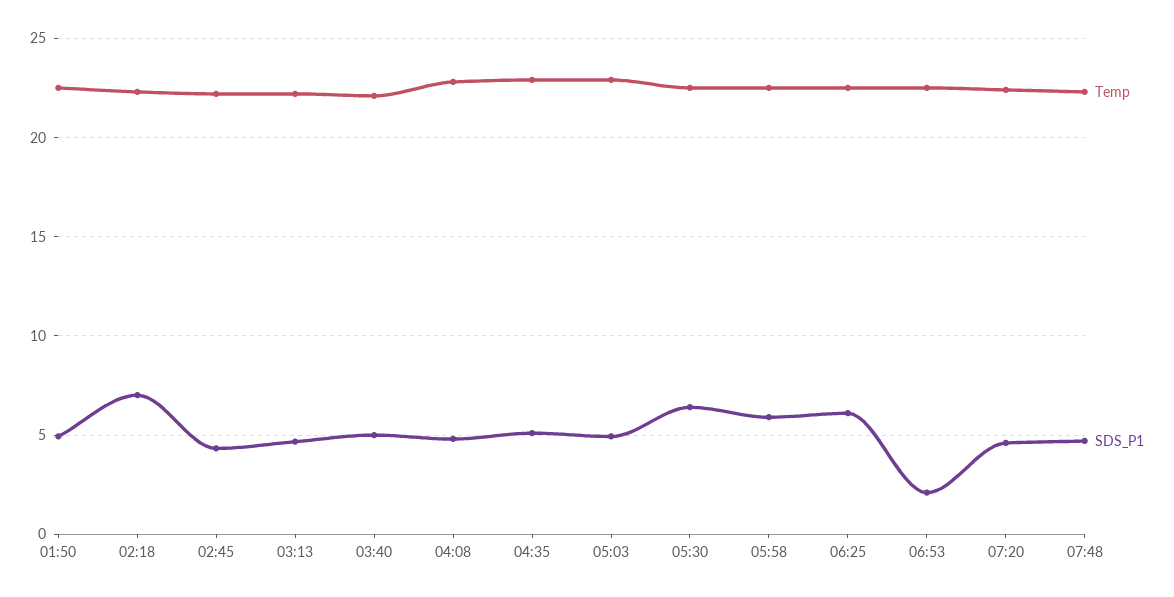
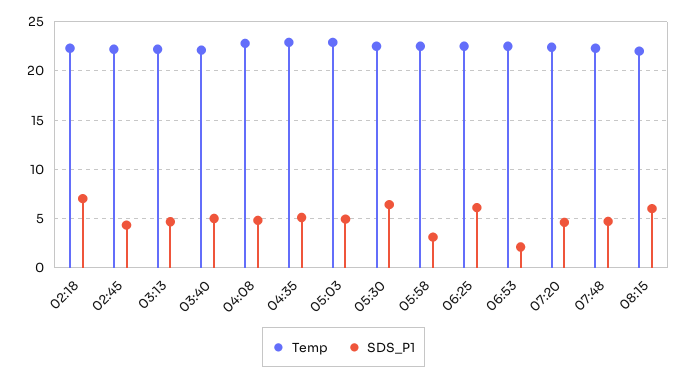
Temp, 01:50: 22.5 -> none
SDS_P1, 01:50: 5 -> none
SDS_P1, 05:58: 6 -> 3
Temp, 08:15: none -> 22
SDS_P1, 08:15: none -> 6

